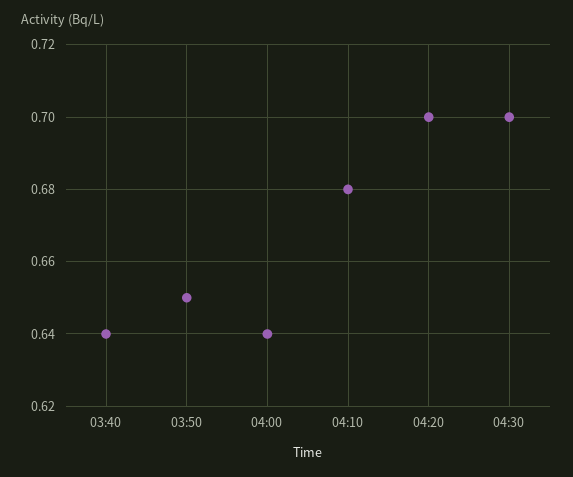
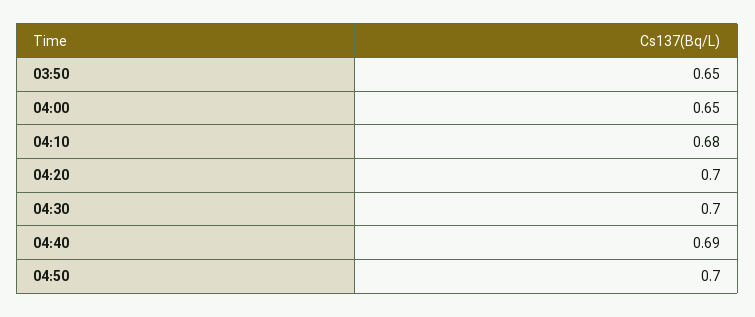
03:40: 0.64 -> none
04:00: 0.64 -> 0.65
04:40: none -> 0.69
04:50: none -> 0.7

